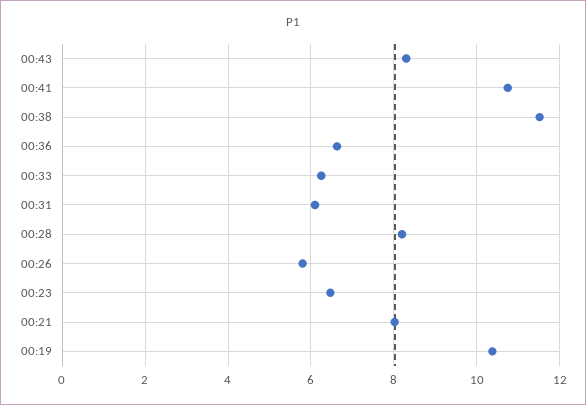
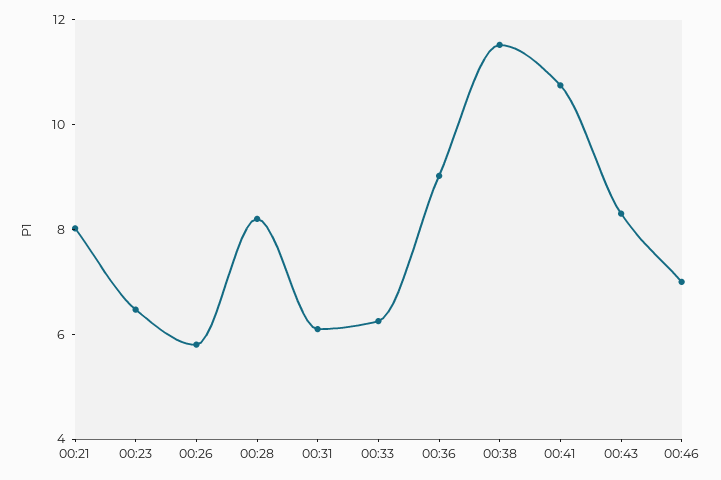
00:36: 6.6 -> 9
00:19: 10.4 -> none
00:46: none -> 7

